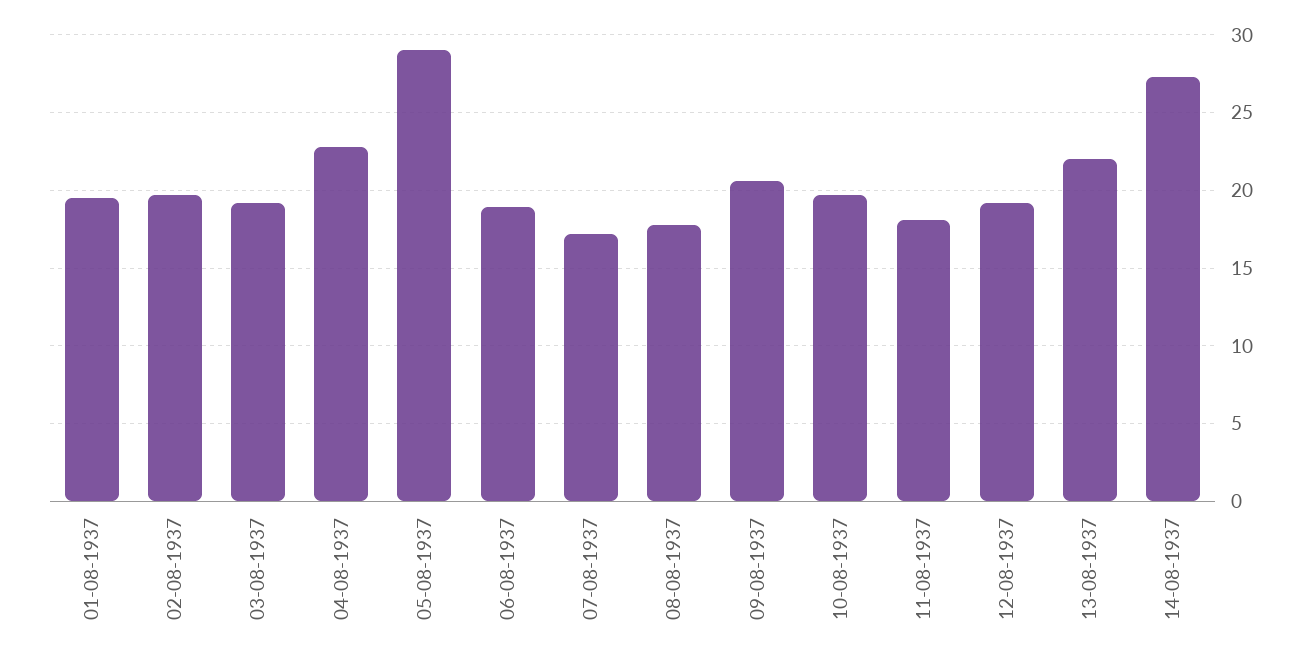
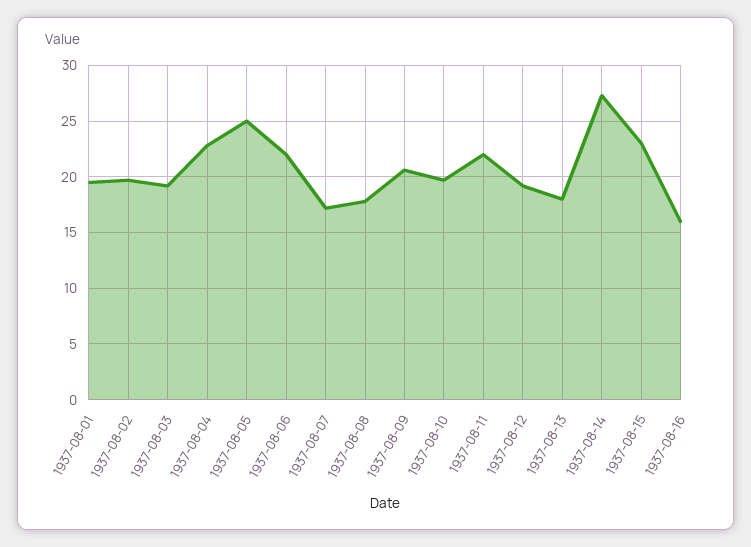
05-08-1937: 29 -> 25
06-08-1937: 19 -> 22
11-08-1937: 18 -> 22
13-08-1937: 22 -> 18
1937-08-15: none -> 23
1937-08-16: none -> 16

